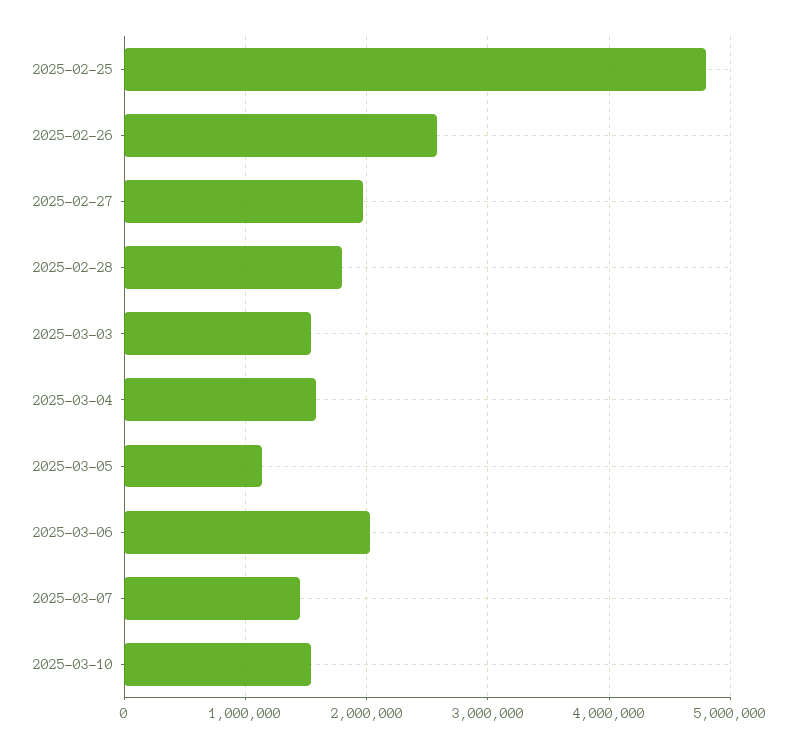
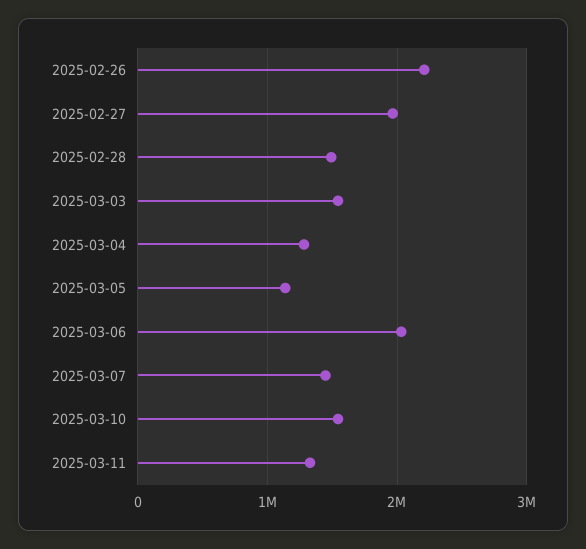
2025-02-25: 4800000 -> none
2025-02-26: 2600000 -> 2200000
2025-02-28: 1800000 -> 1500000
2025-03-04: 1600000 -> 1300000
2025-03-11: none -> 1300000

